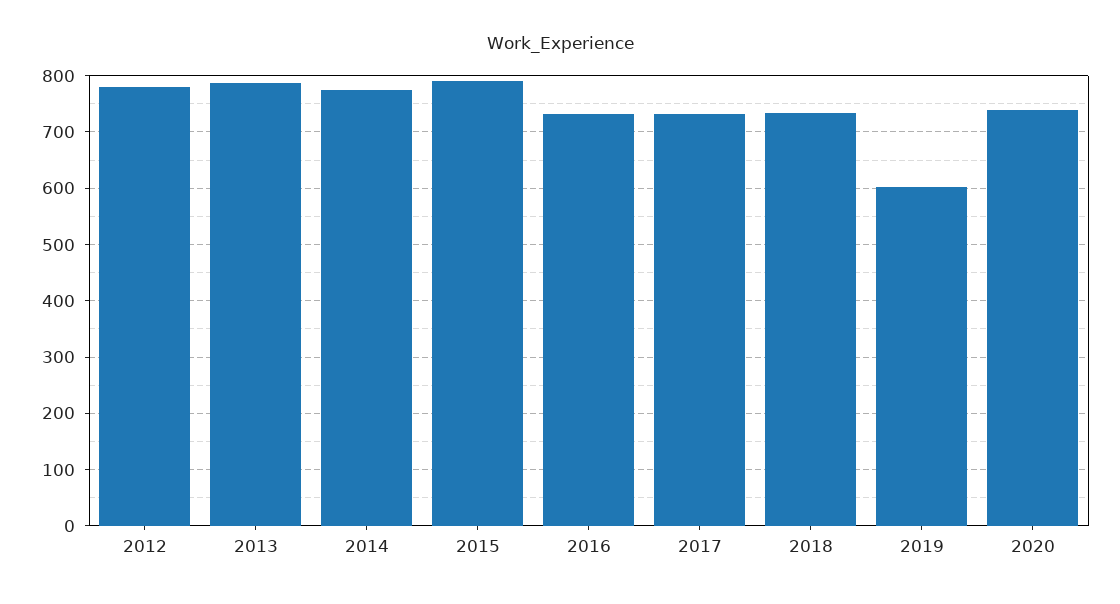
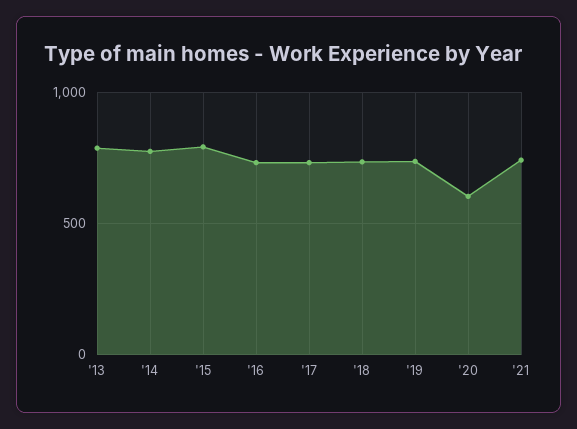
2012: 780 -> none
2019: 600 -> 750
2020: 740 -> 600
'21: none -> 750

